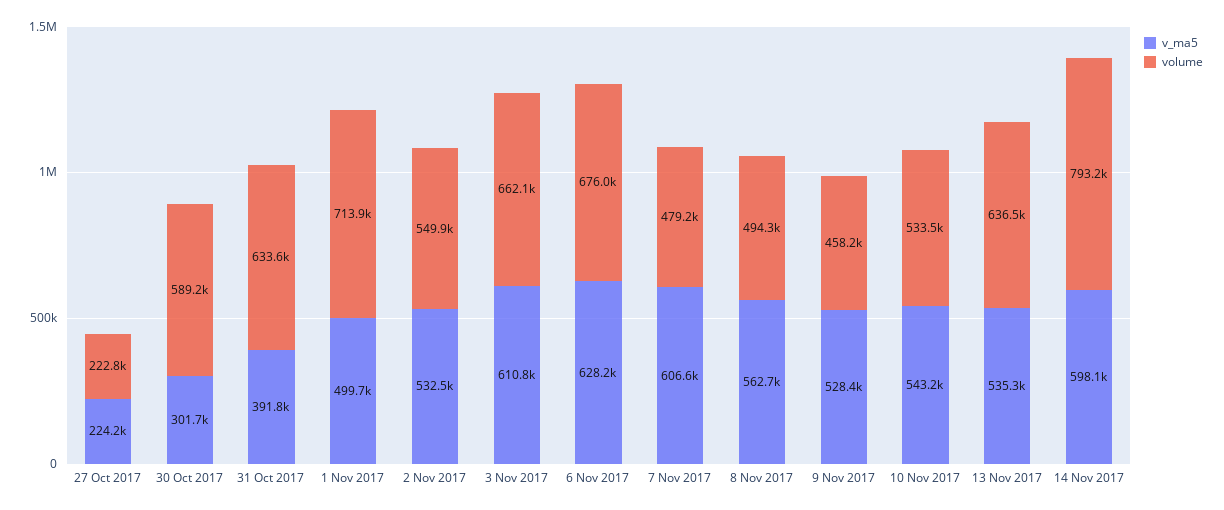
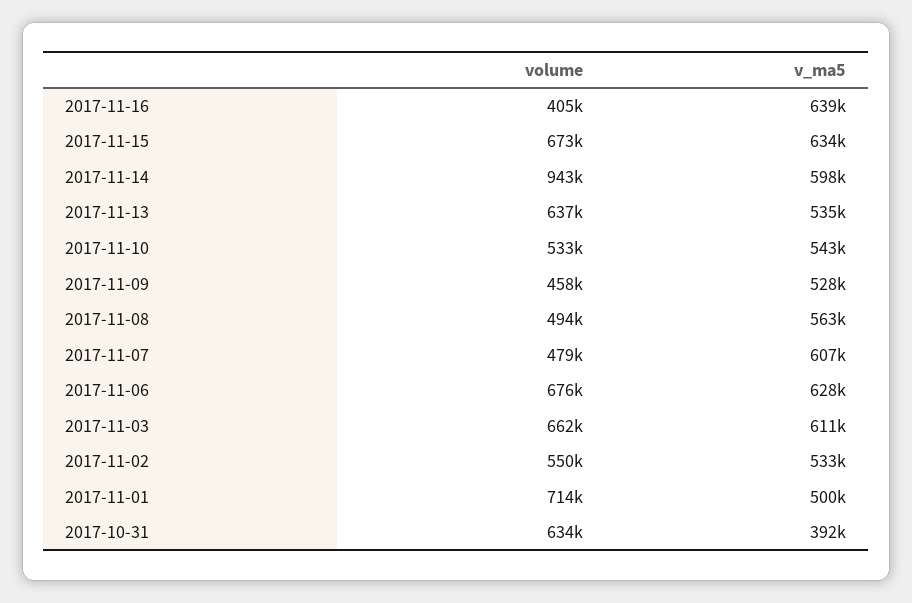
v_ma5, 27 Oct 2017: 224200 -> none
volume, 27 Oct 2017: 222800 -> none
v_ma5, 30 Oct 2017: 301700 -> none
volume, 30 Oct 2017: 589200 -> none
volume, 14 Nov 2017: 793200 -> 943000
volume, 2017-11-16: none -> 405000
v_ma5, 2017-11-16: none -> 639000
volume, 2017-11-15: none -> 673000
v_ma5, 2017-11-15: none -> 634000

